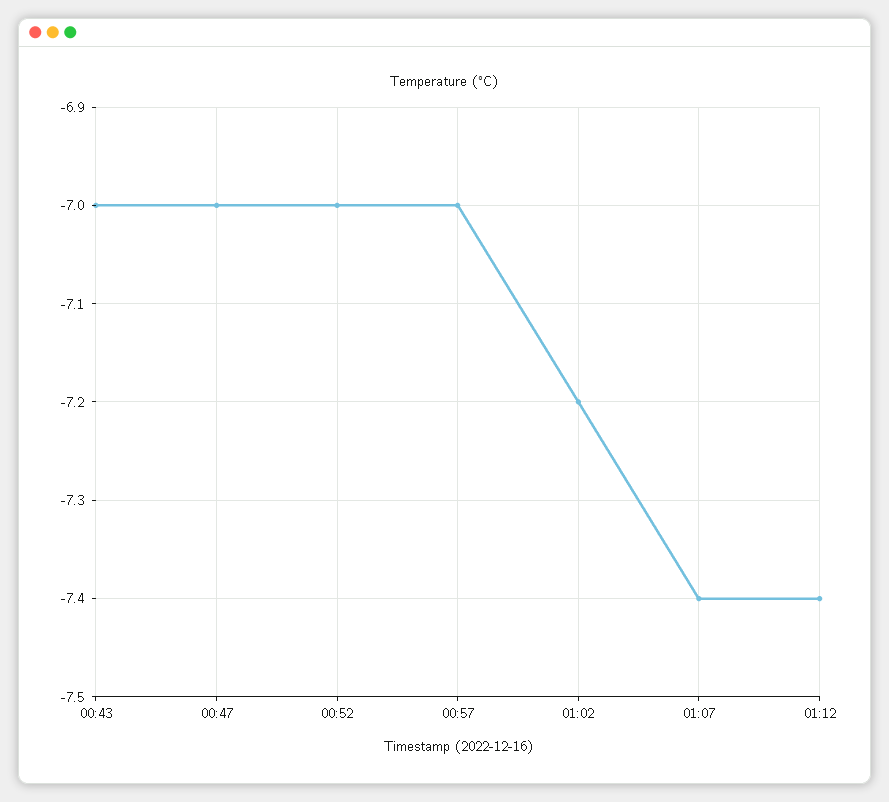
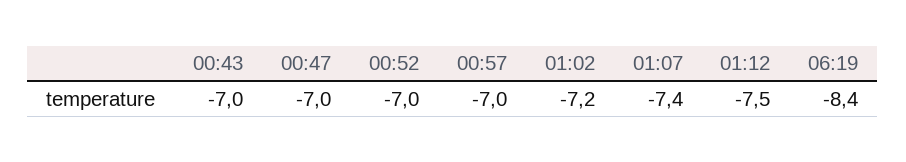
01:12: -7.4 -> -7.5
06:19: none -> -8.4

